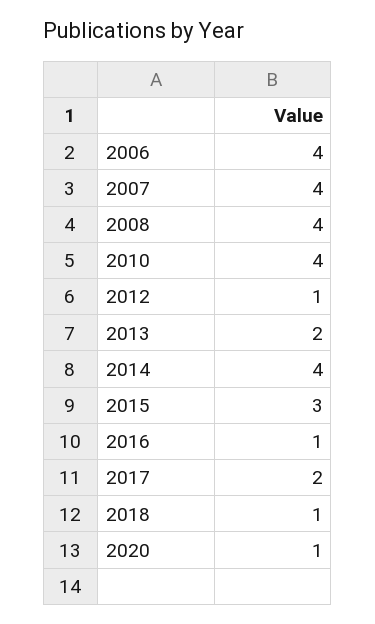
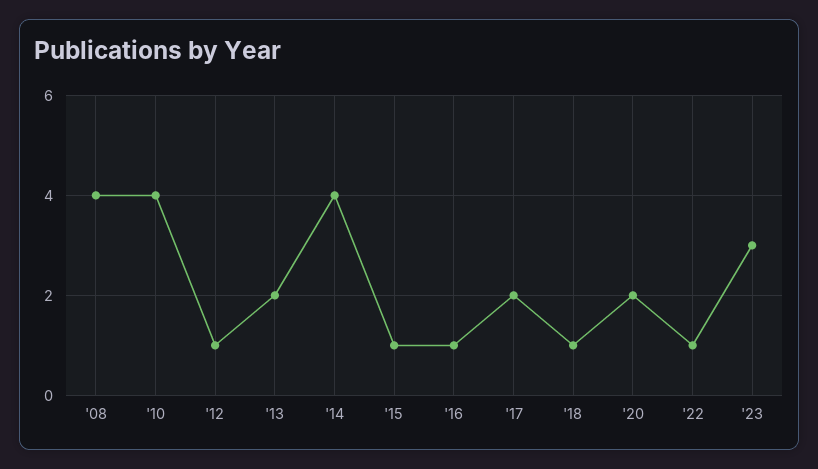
2006: 4 -> none
2007: 4 -> none
2015: 3 -> 1
2020: 1 -> 2
'22: none -> 1
'23: none -> 3

